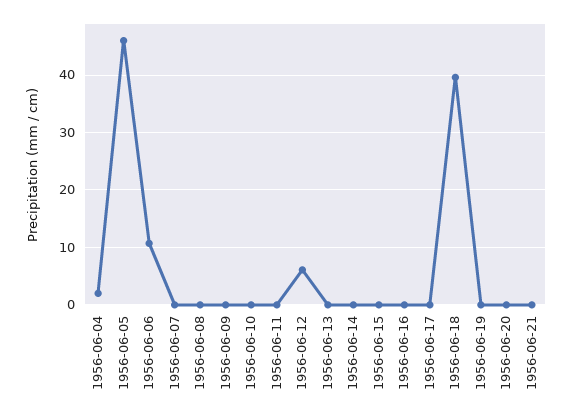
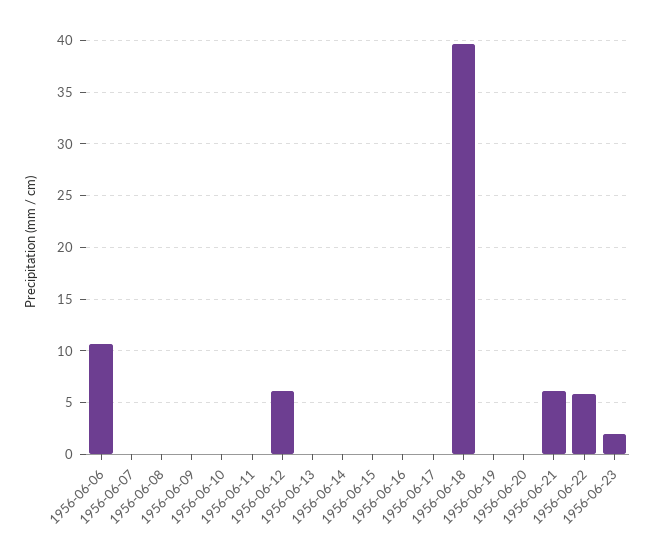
1956-06-04: 2 -> none
1956-06-05: 46 -> none
1956-06-21: 0 -> 6
1956-06-22: none -> 6
1956-06-23: none -> 2

